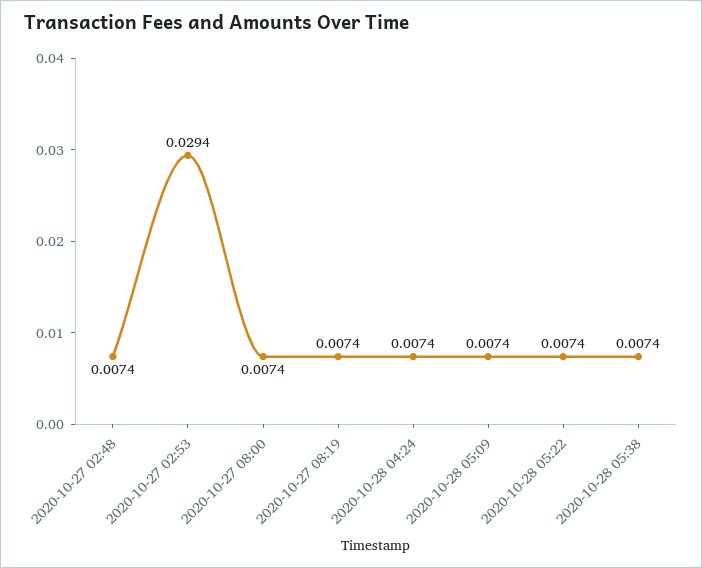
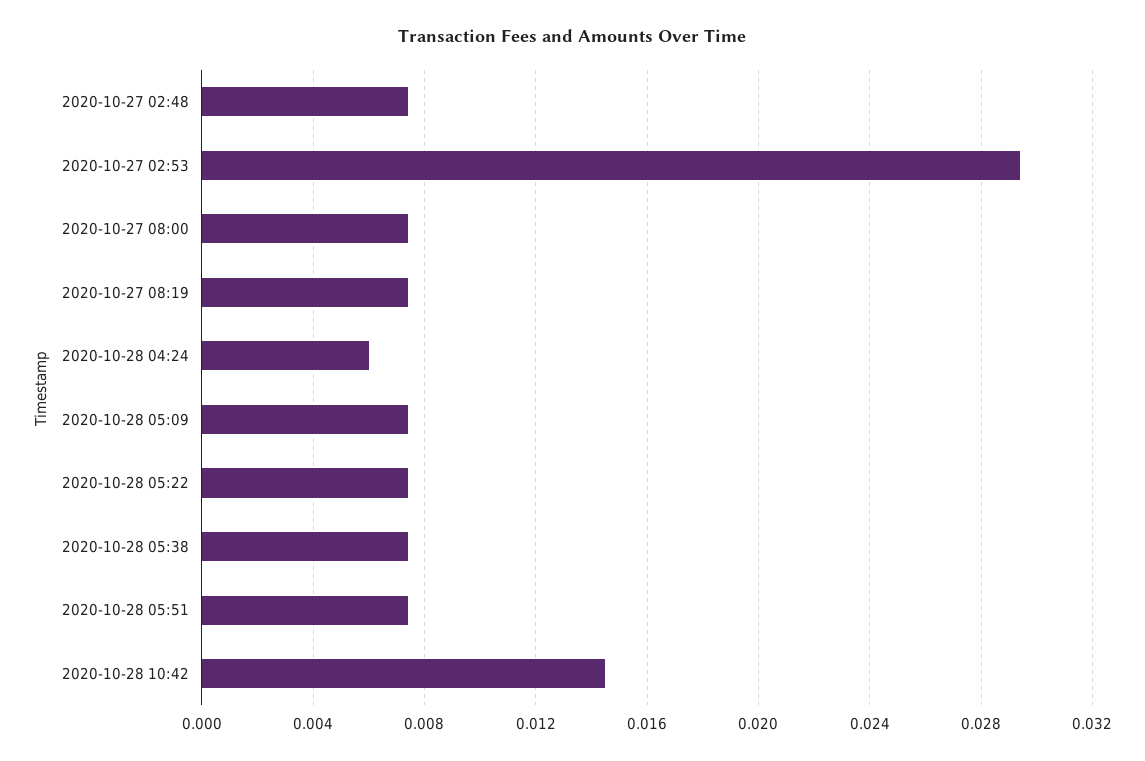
2020-10-28 04:24: 0.0074 -> 0.006
2020-10-28 05:51: none -> 0.0075
2020-10-28 10:42: none -> 0.0145

